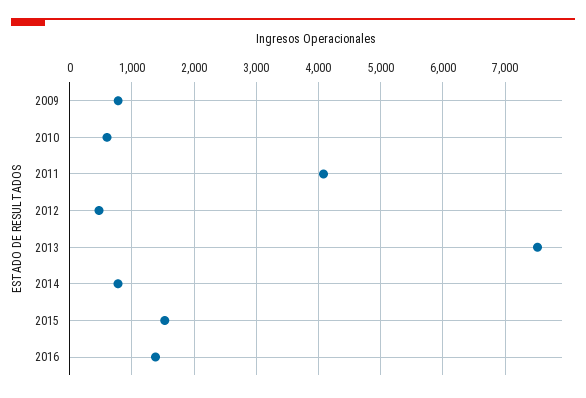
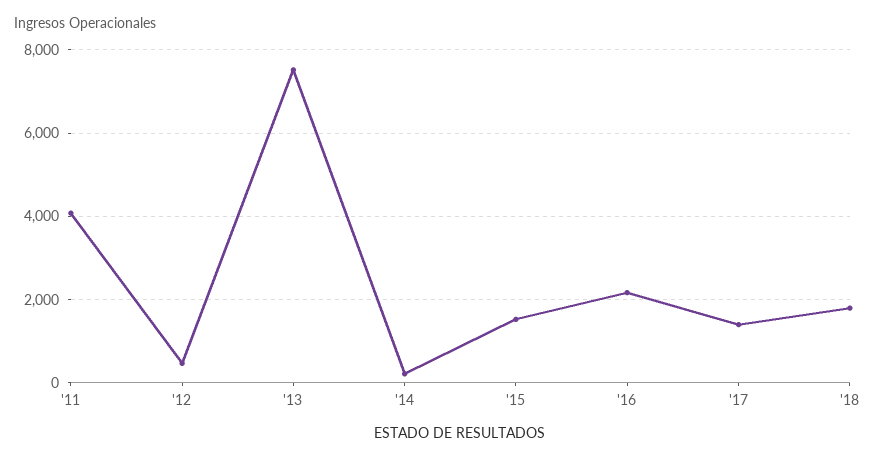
2009: 800 -> none
2010: 600 -> none
2014: 800 -> 200
2016: 1400 -> 2200
'17: none -> 1400
'18: none -> 1800

